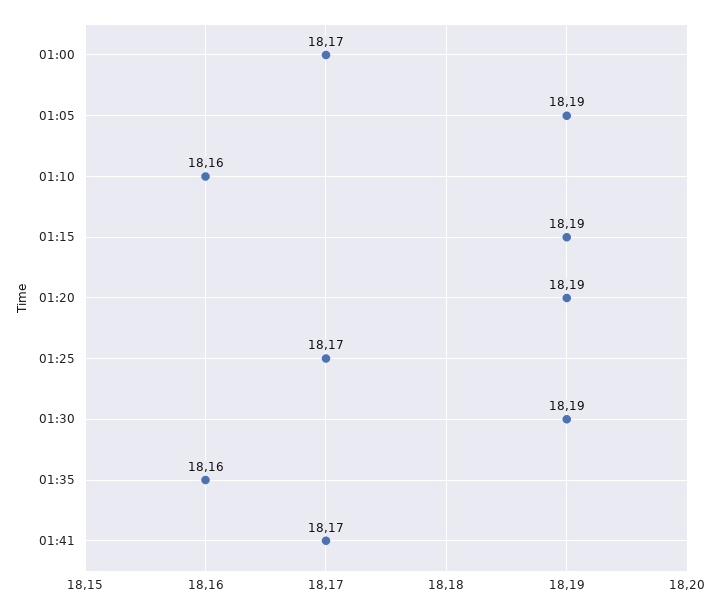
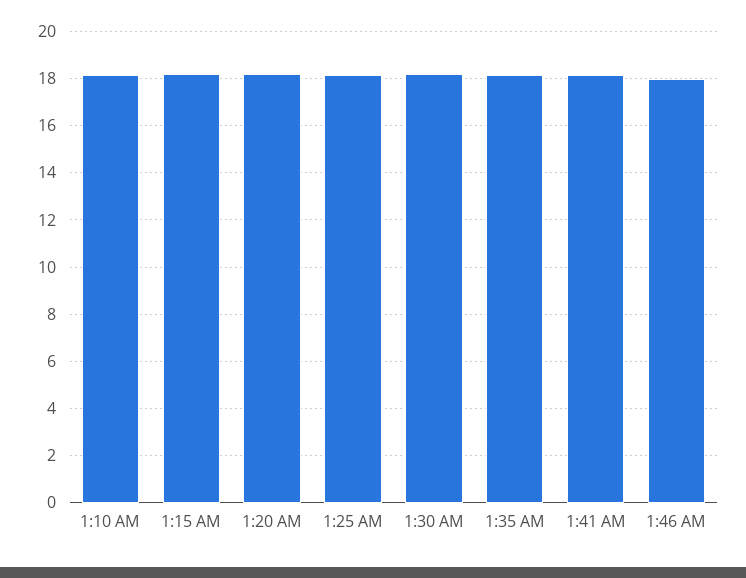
01:00: 18.17 -> none
01:05: 18.19 -> none
1:46 AM: none -> 18

